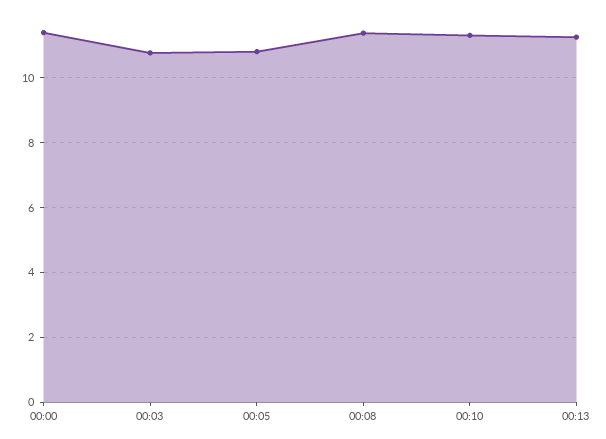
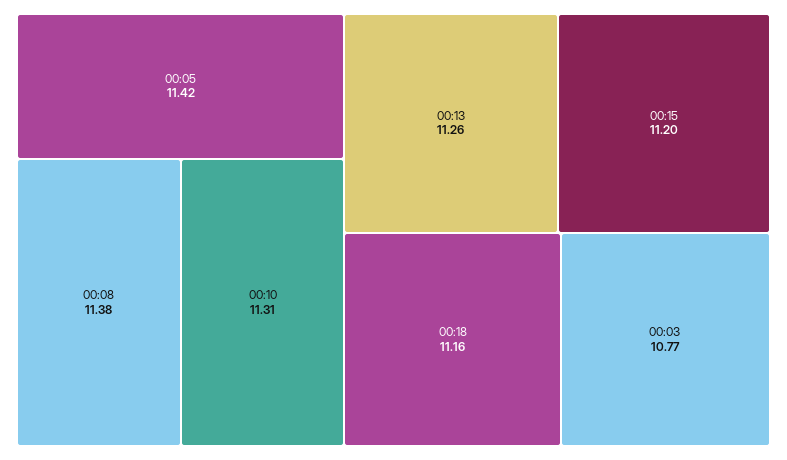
00:00: 11.4 -> none
00:05: 10.8 -> 11.42
00:15: none -> 11.2
00:18: none -> 11.16

